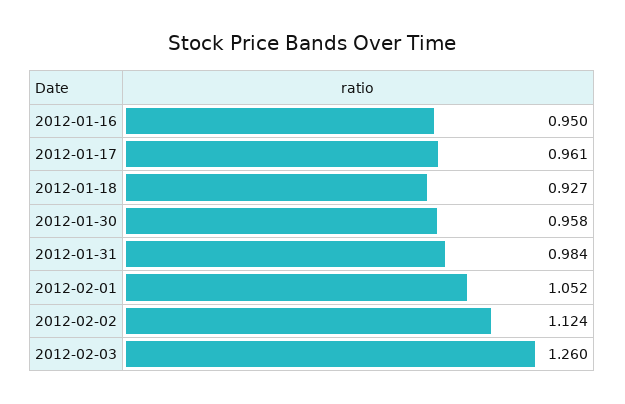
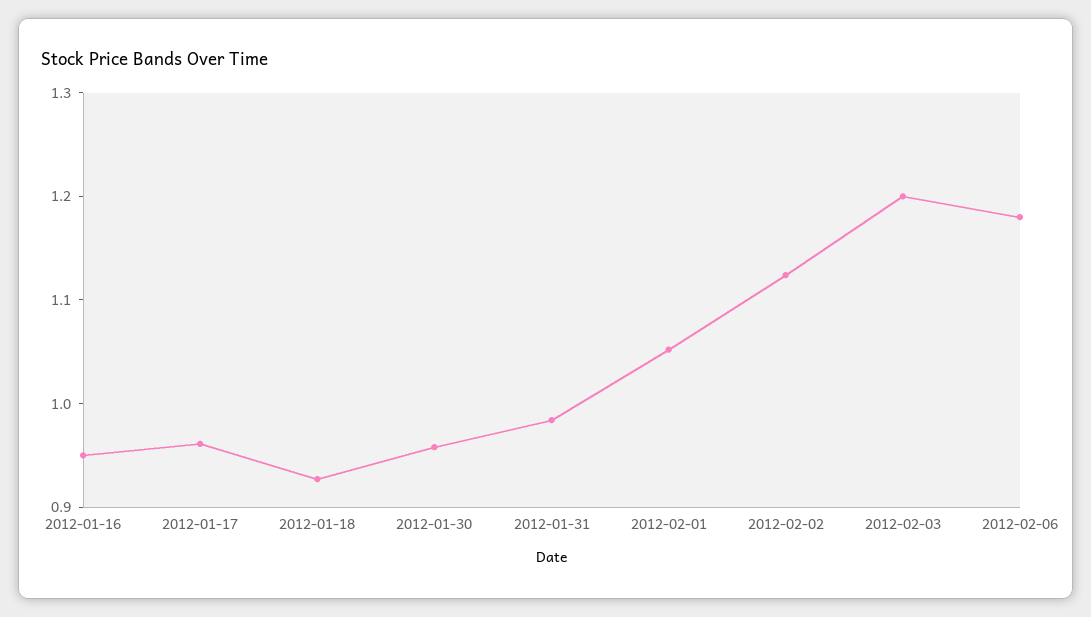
2012-02-03: 1.26 -> 1.2
2012-02-06: none -> 1.18

